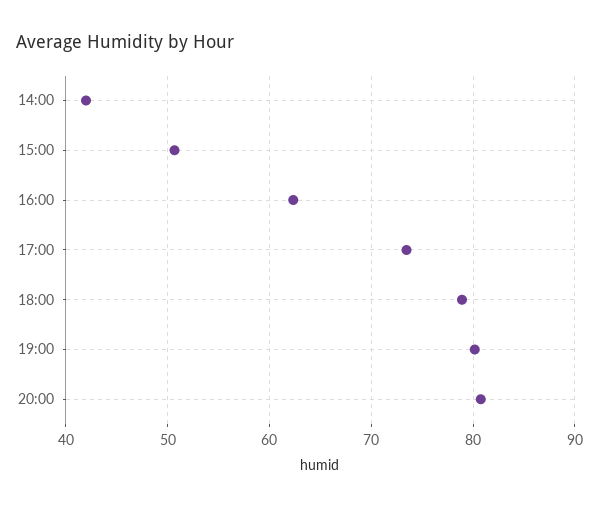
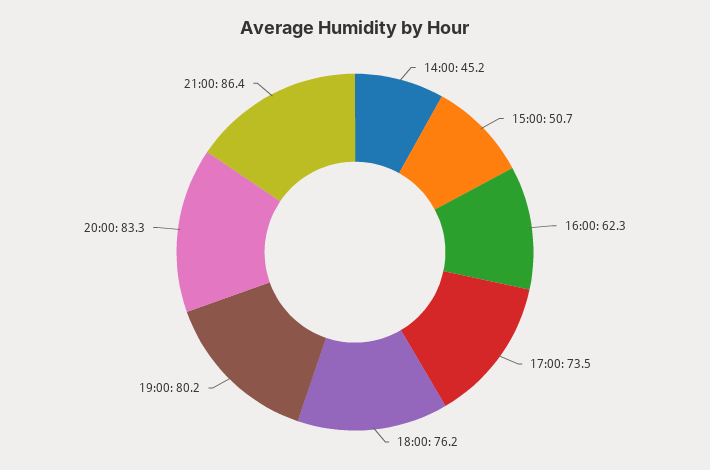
14:00: 42 -> 45.2
18:00: 79 -> 76.2
20:00: 81 -> 83.3
21:00: none -> 86.4

